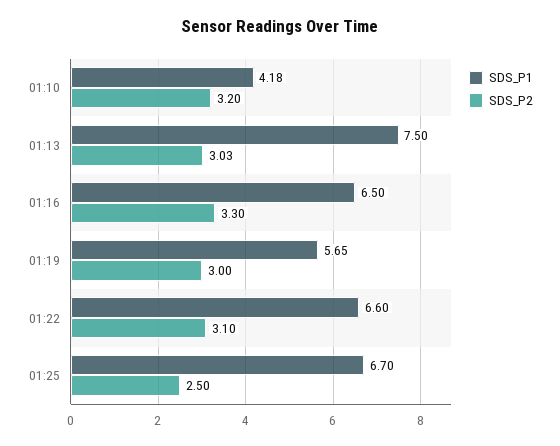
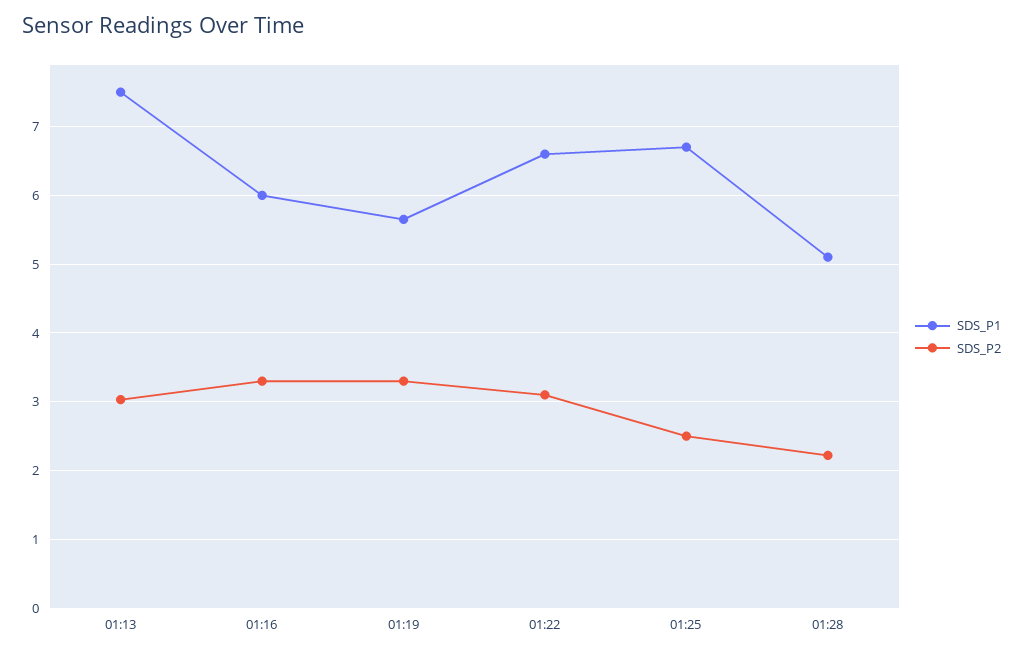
SDS_P1, 01:10: 4.18 -> none
SDS_P2, 01:10: 3.2 -> none
SDS_P1, 01:16: 6.5 -> 6
SDS_P2, 01:19: 3 -> 3.3
SDS_P1, 01:28: none -> 5.1
SDS_P2, 01:28: none -> 2.2

